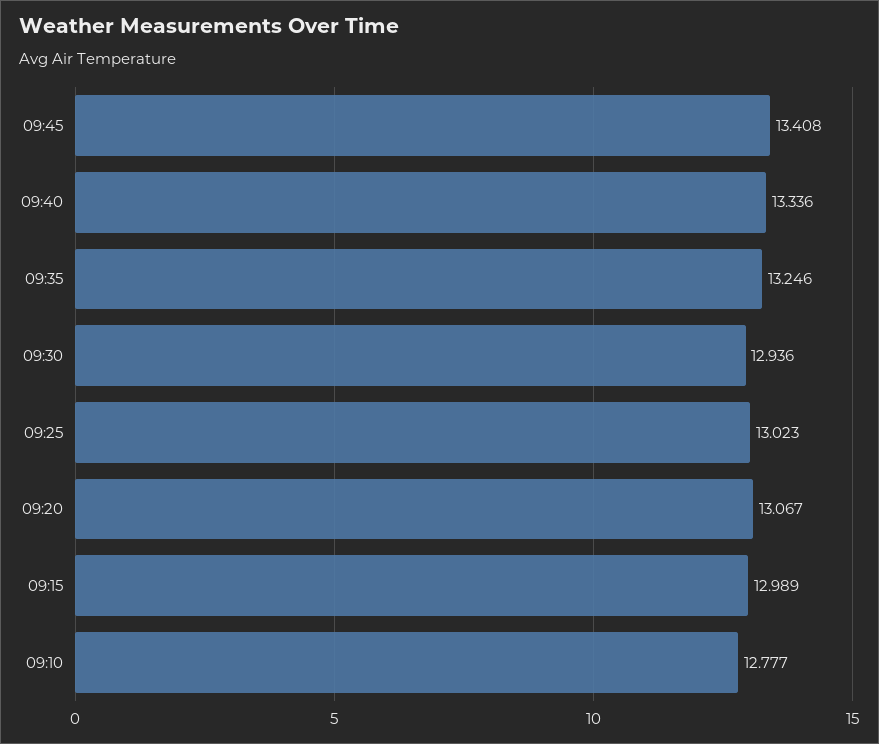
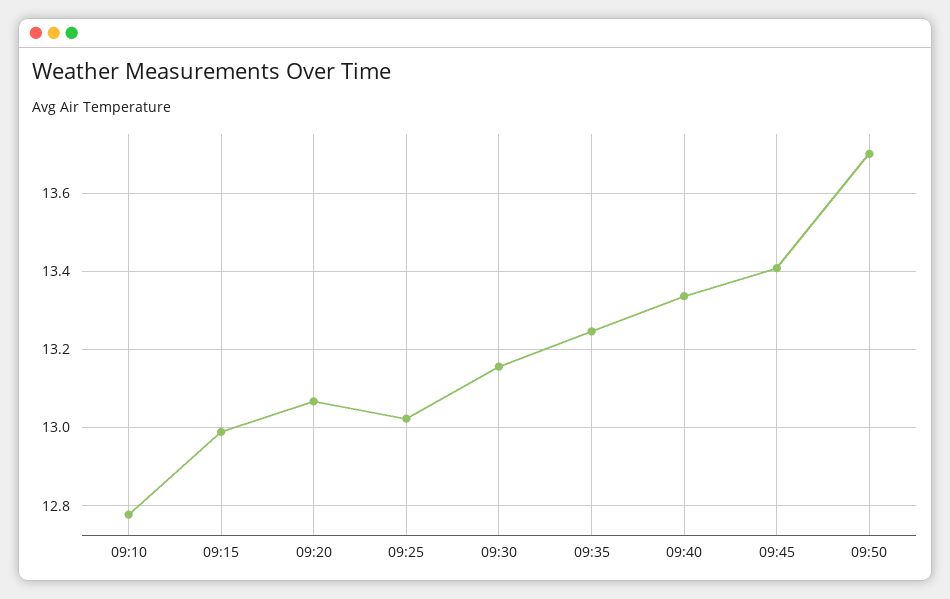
09:30: 12.936 -> 13.16
09:50: none -> 13.7

